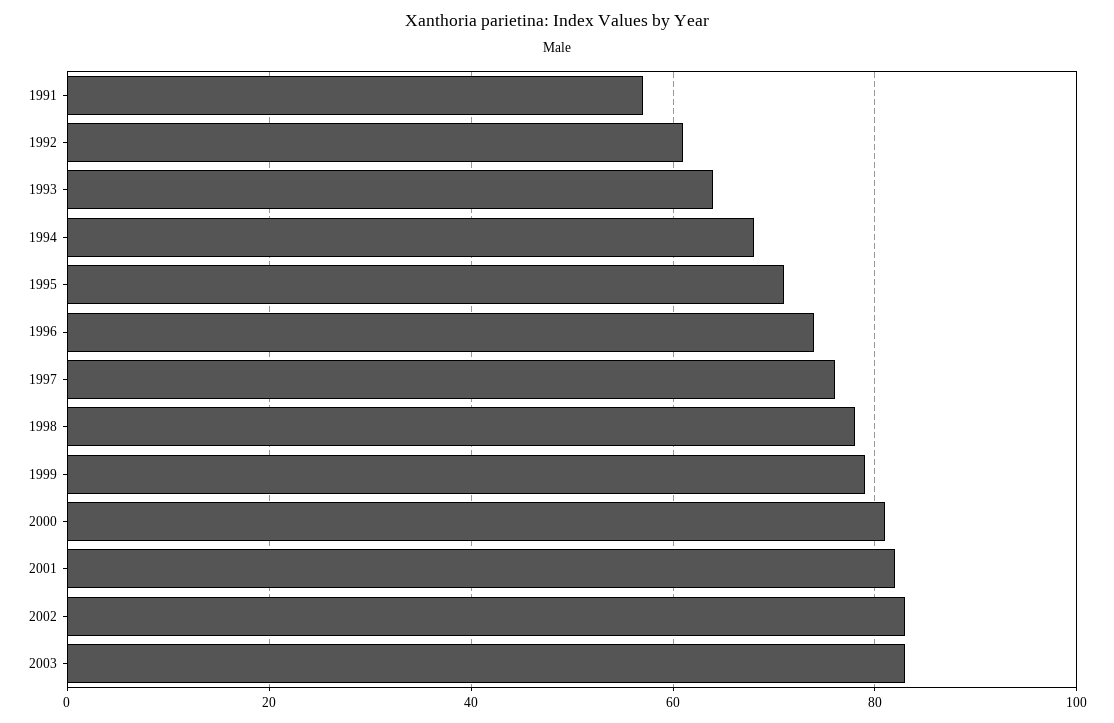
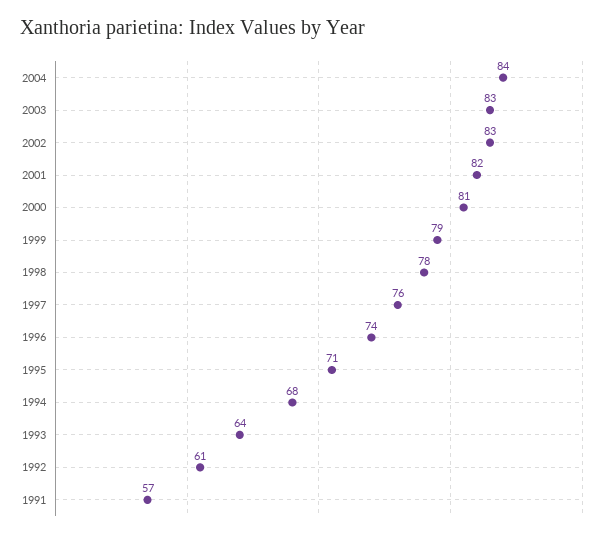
2004: none -> 84

